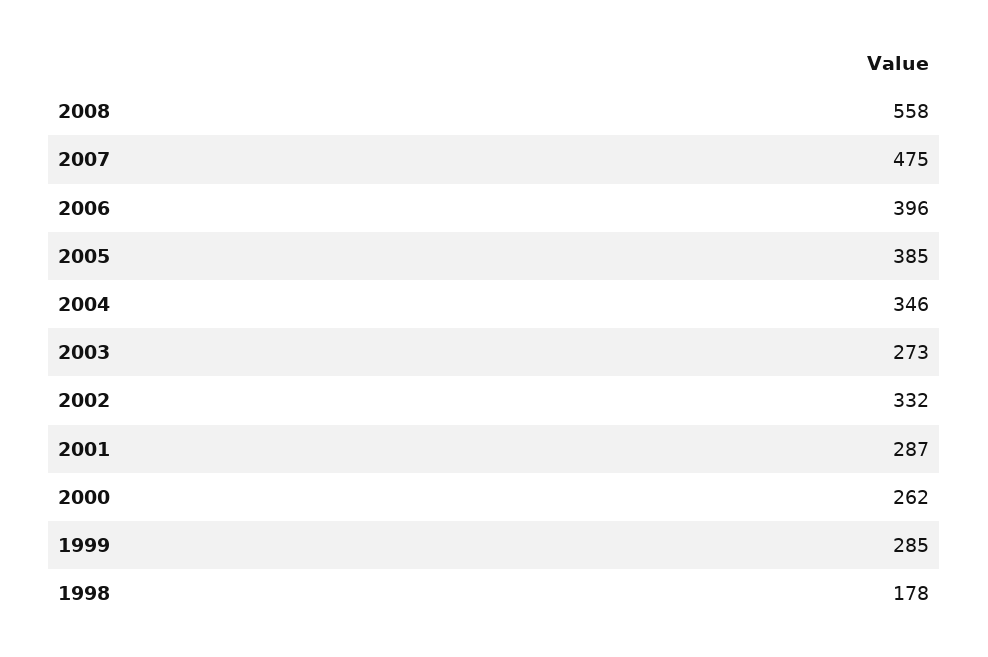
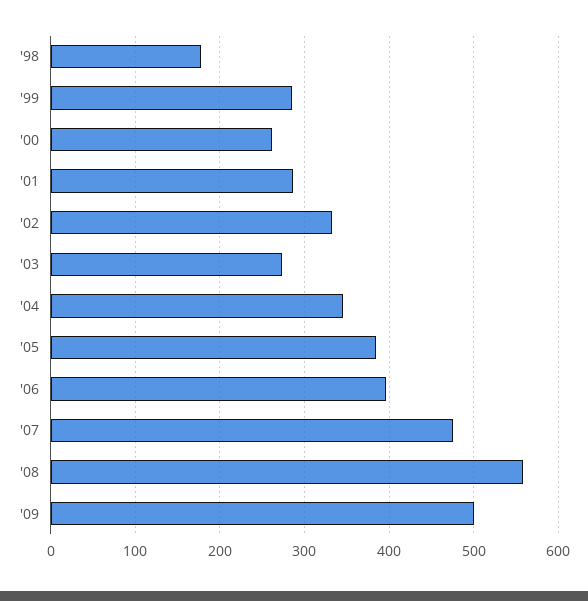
'09: none -> 500

